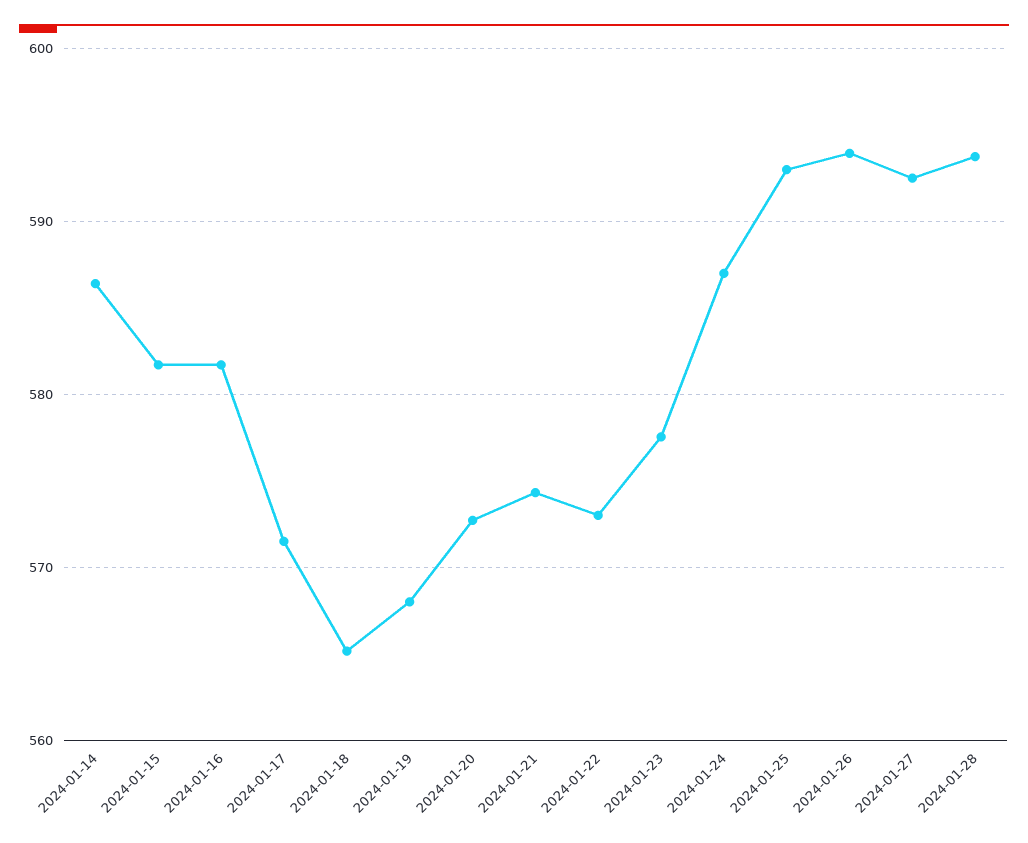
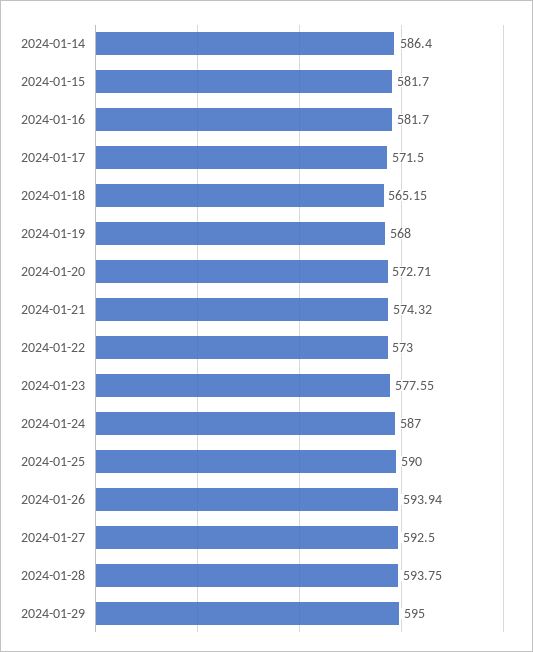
2024-01-25: 593 -> 590
2024-01-29: none -> 595

